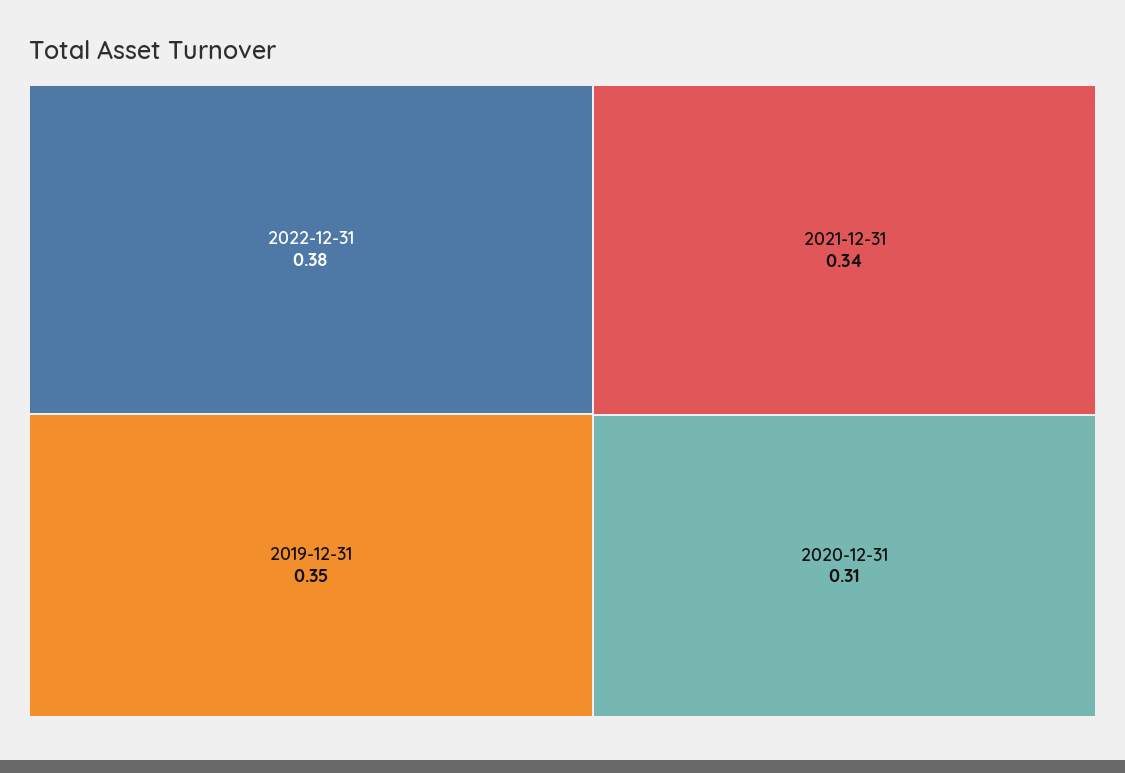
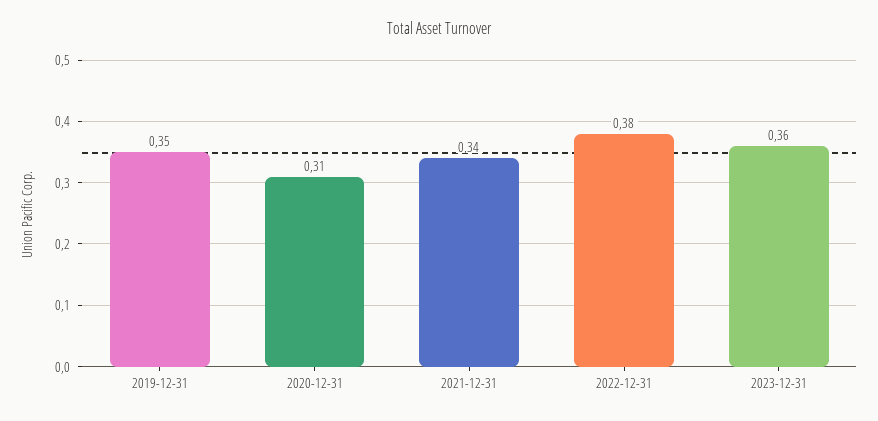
2023-12-31: none -> 0.36

